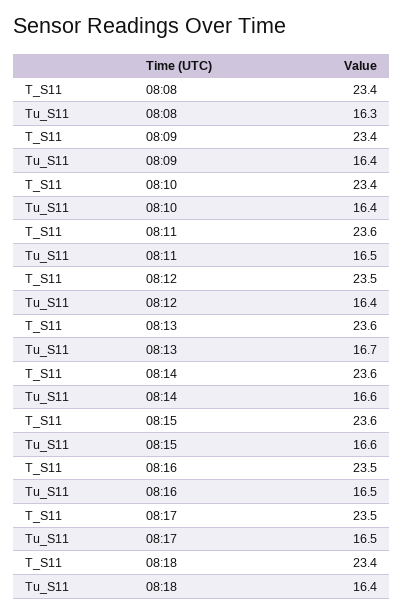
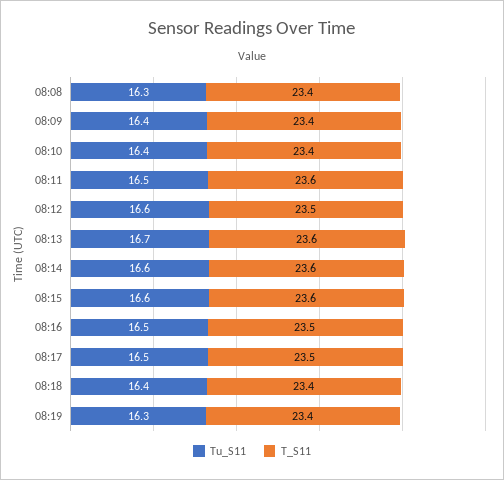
Tu_S11, 08:12: 16.4 -> 16.6
Tu_S11, 08:19: none -> 16.3
T_S11, 08:19: none -> 23.4

